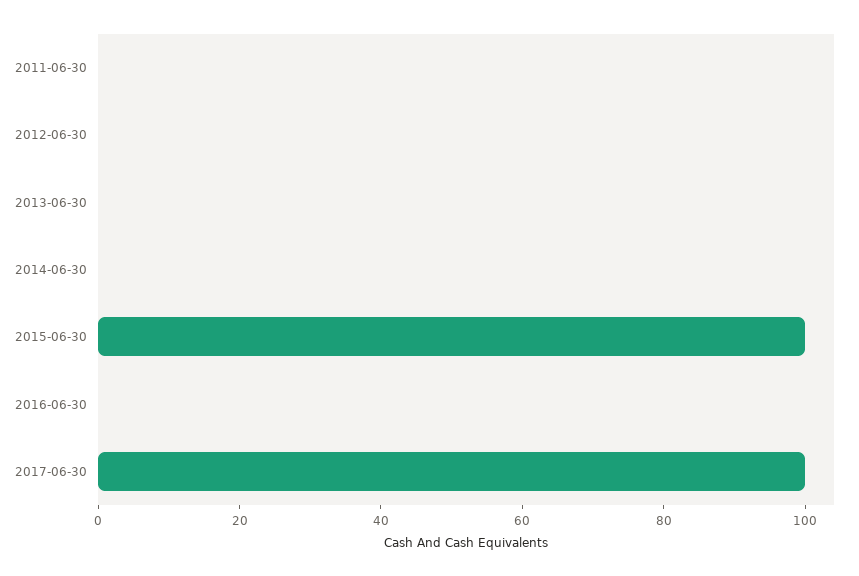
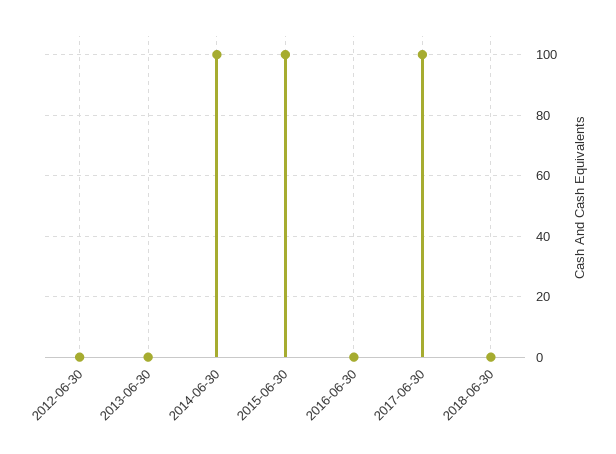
2011-06-30: 0 -> none
2014-06-30: 0 -> 100
2018-06-30: none -> 0

